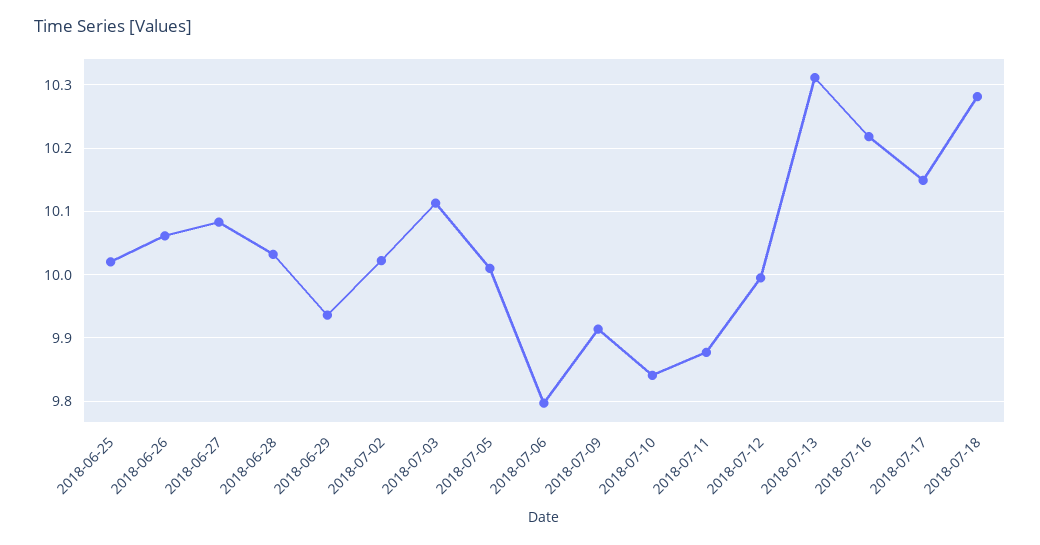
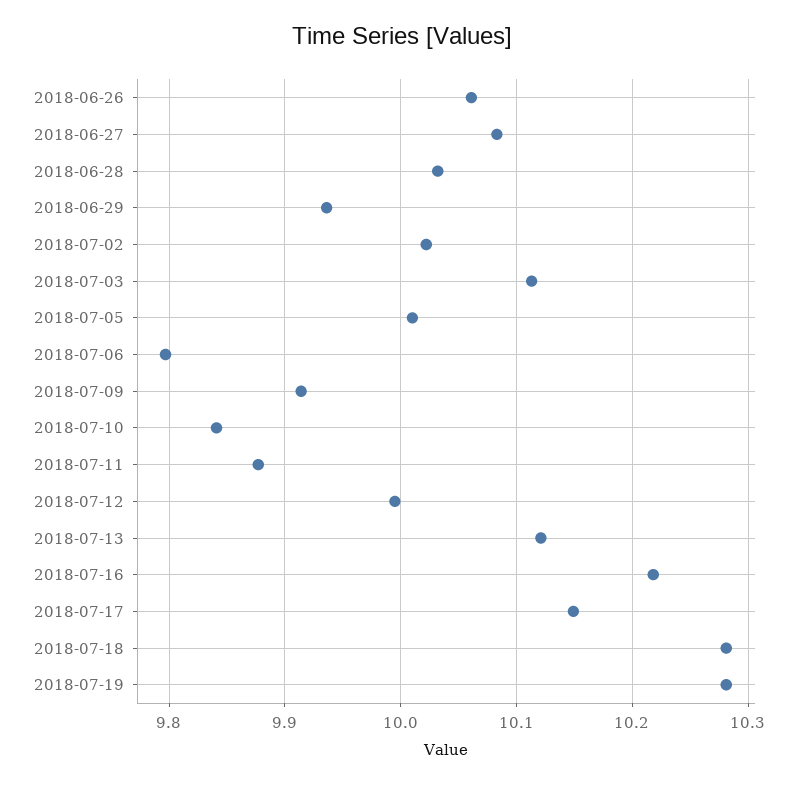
2018-06-25: 10.02 -> none
2018-07-13: 10.31 -> 10.12
2018-07-19: none -> 10.28

